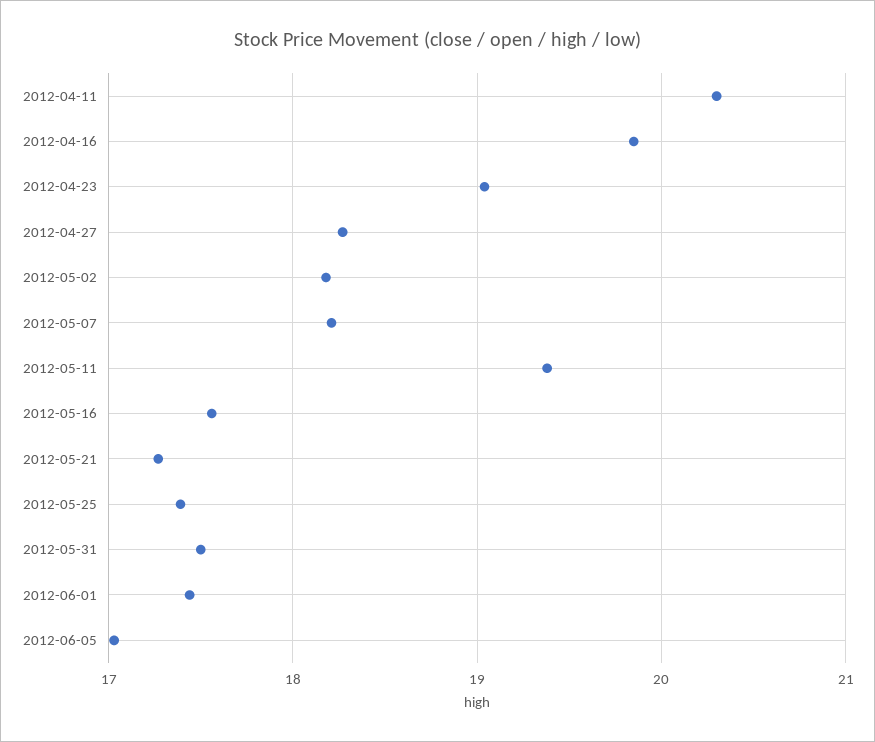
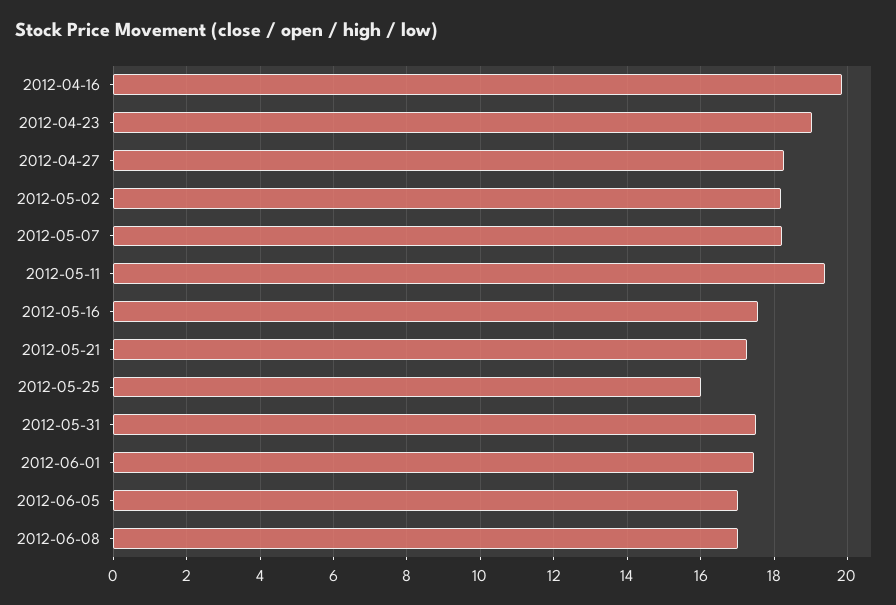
2012-04-11: 20.3 -> none
2012-05-25: 17.4 -> 16
2012-06-08: none -> 17

